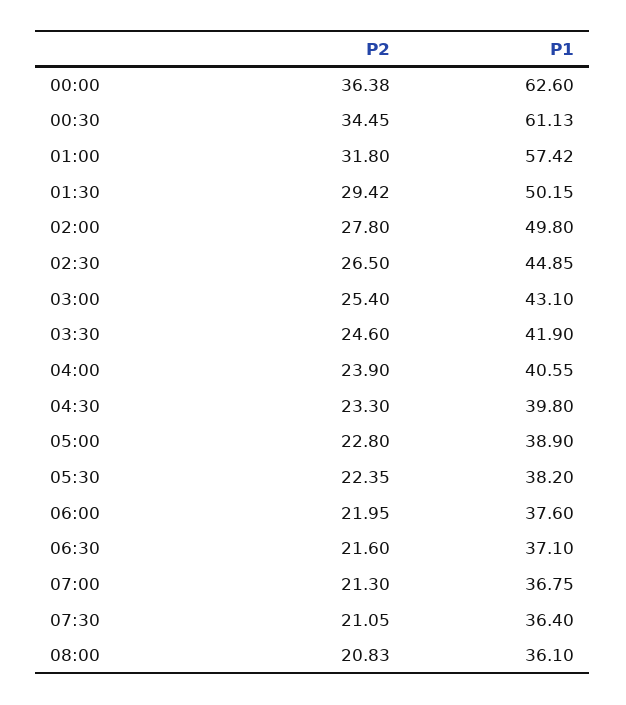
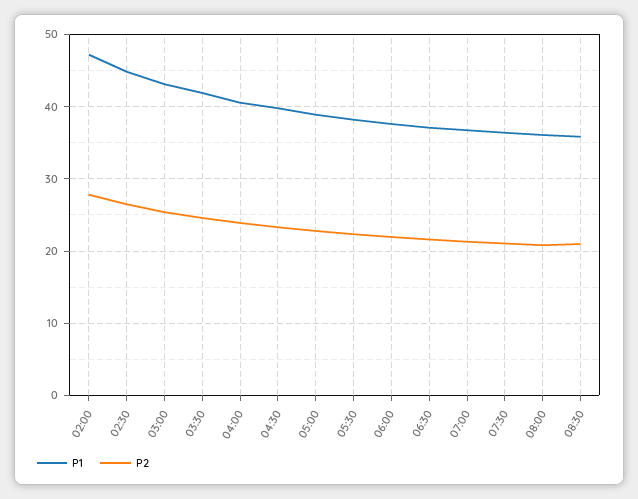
P2, 00:00: 36.38 -> none
P1, 00:00: 62.6 -> none
P2, 00:30: 34.45 -> none
P1, 00:30: 61.13 -> none
P2, 01:00: 31.8 -> none
P1, 01:00: 57.42 -> none
P2, 01:30: 29.42 -> none
P1, 01:30: 50.15 -> none
P1, 02:00: 49.8 -> 47
P1, 08:30: none -> 36
P2, 08:30: none -> 21

